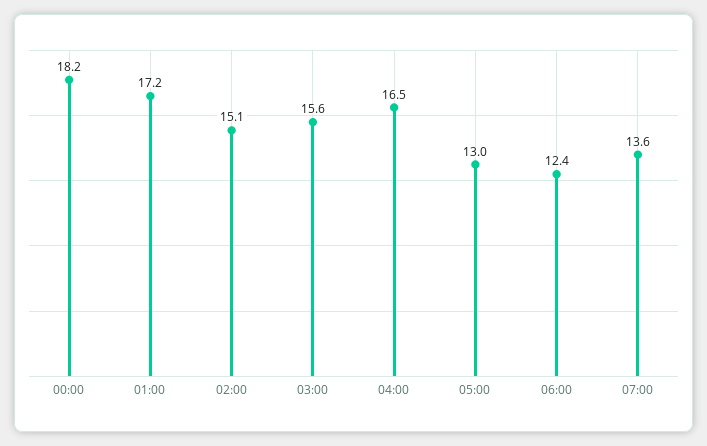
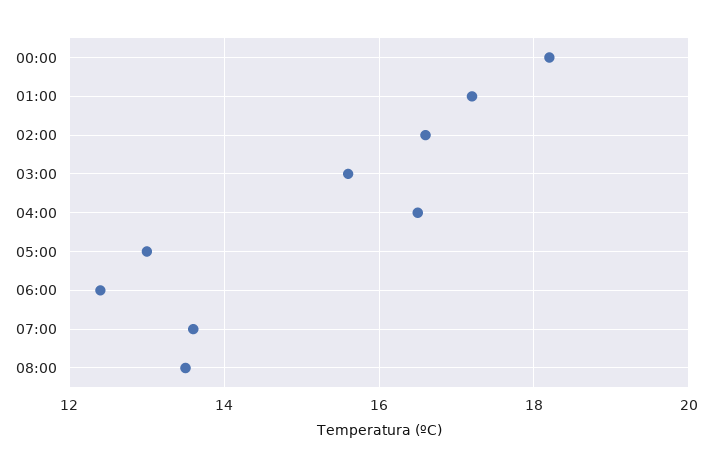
02:00: 15.1 -> 16.5
08:00: none -> 13.5

